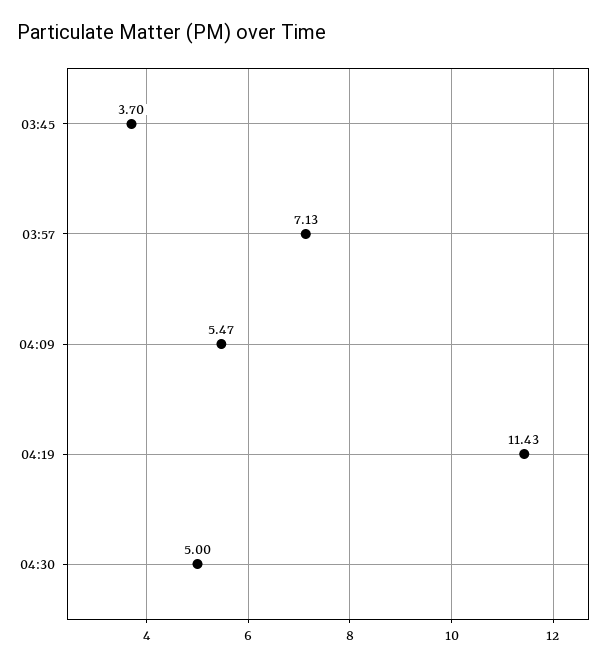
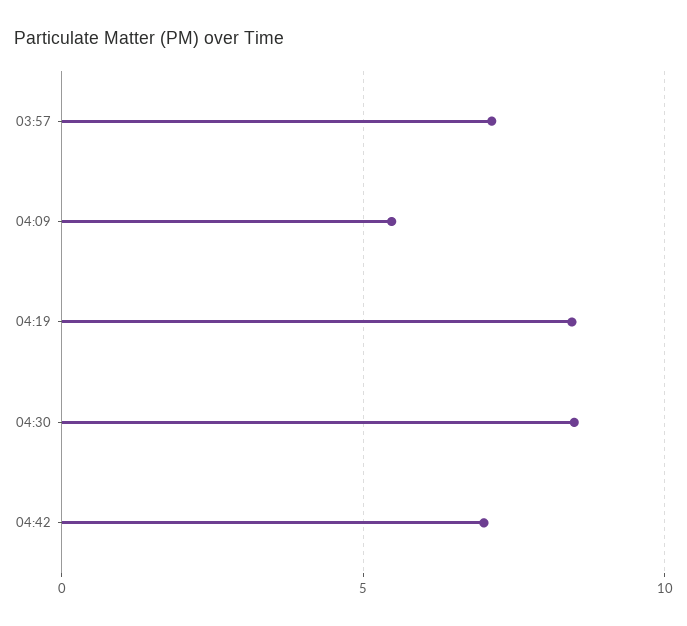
03:45: 3.7 -> none
04:19: 11.43 -> 8.5
04:30: 5 -> 8.5
04:42: none -> 7

